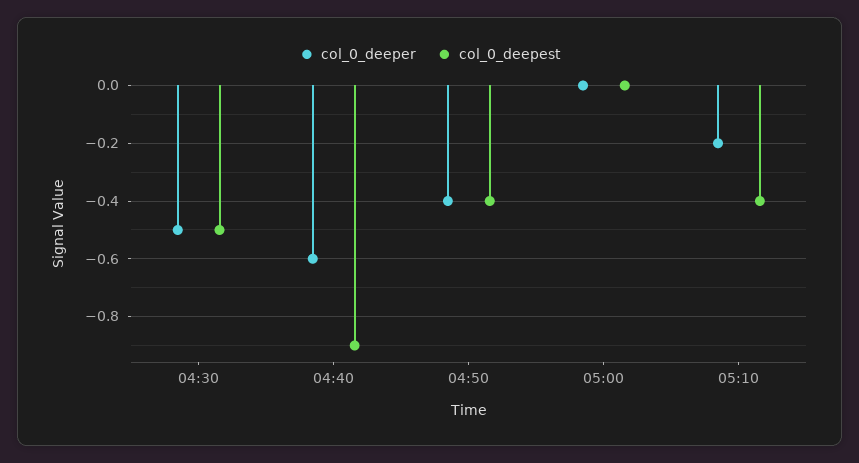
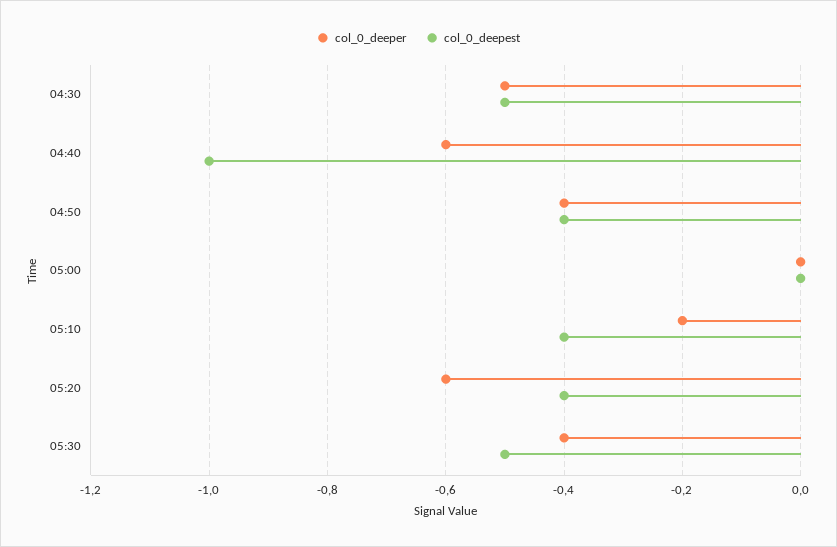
col_0_deepest, 04:40: -0.9 -> -1
col_0_deeper, 05:20: none -> -0.6
col_0_deepest, 05:20: none -> -0.4
col_0_deeper, 05:30: none -> -0.4
col_0_deepest, 05:30: none -> -0.5

